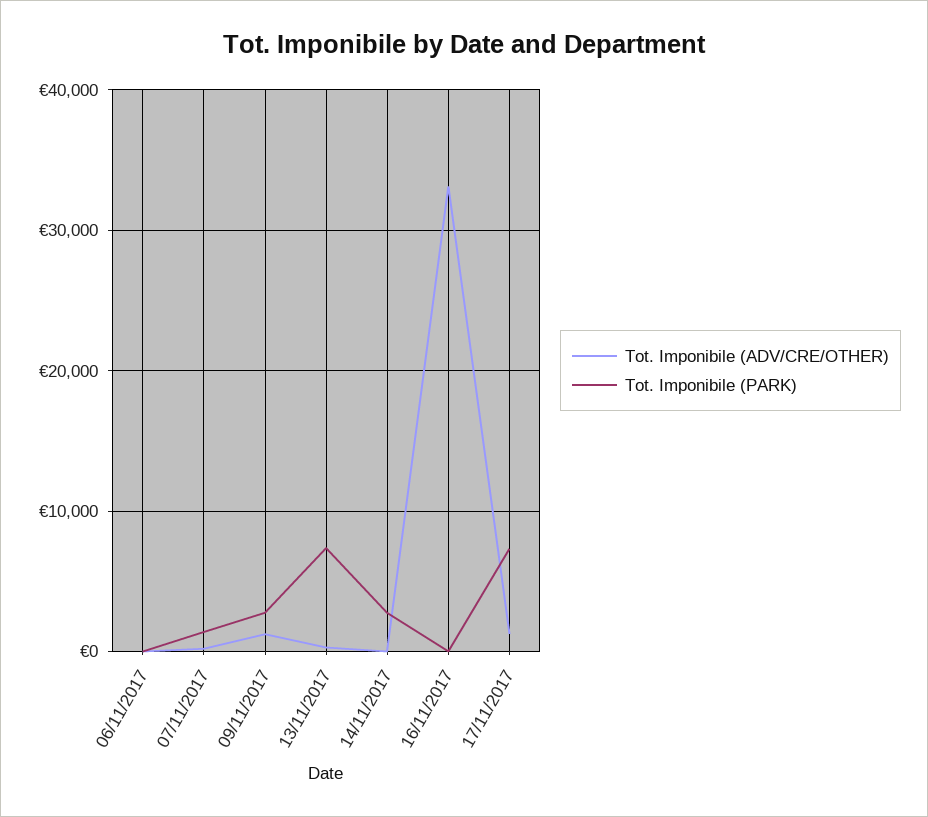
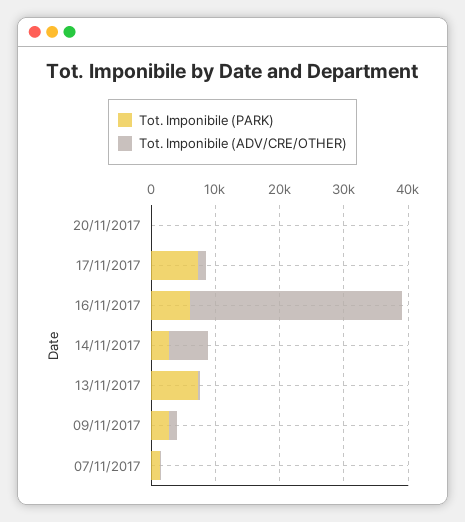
Tot. Imponibile (ADV/CRE/OTHER), 06/11/2017: 0 -> none
Tot. Imponibile (PARK), 06/11/2017: 0 -> none
Tot. Imponibile (ADV/CRE/OTHER), 14/11/2017: 0 -> 6000
Tot. Imponibile (PARK), 16/11/2017: 0 -> 6000
Tot. Imponibile (PARK), 20/11/2017: none -> 0
Tot. Imponibile (ADV/CRE/OTHER), 20/11/2017: none -> 0

